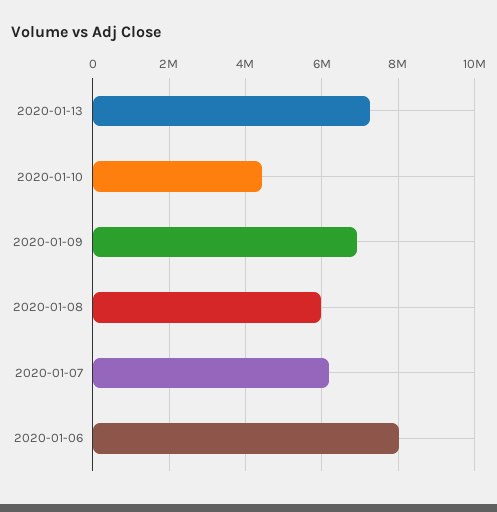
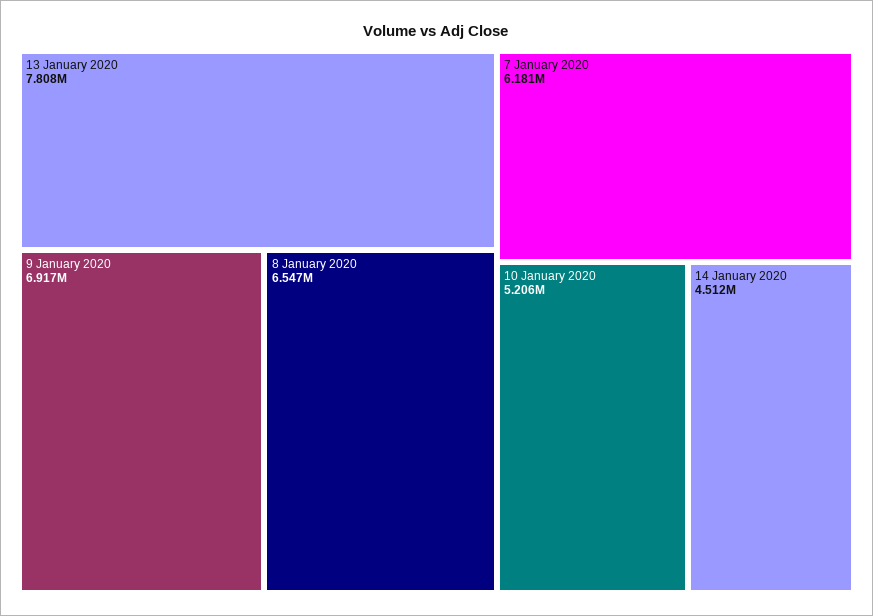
2020-01-13: 7200000 -> 7808000
2020-01-10: 4400000 -> 5206000
2020-01-08: 6000000 -> 6547000
2020-01-06: 8000000 -> none
14 January 2020: none -> 4512000

